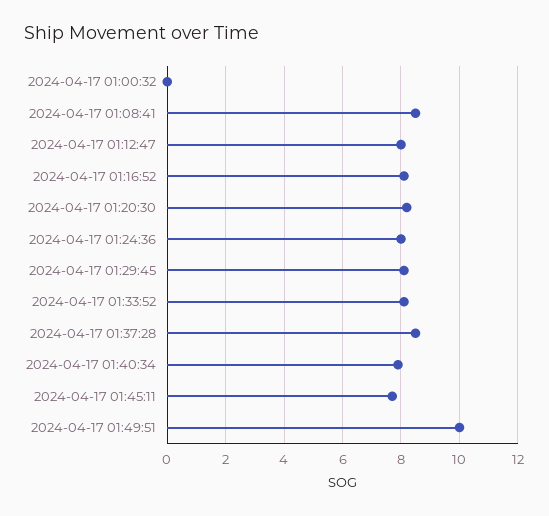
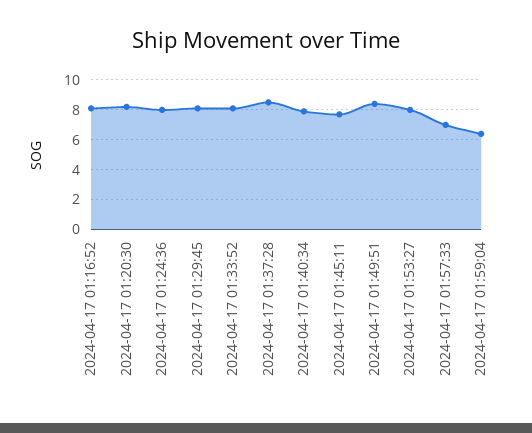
2024-04-17 01:00:32: 0 -> none
2024-04-17 01:08:41: 8.5 -> none
2024-04-17 01:12:47: 8 -> none
2024-04-17 01:49:51: 10 -> 8.5
2024-04-17 01:53:27: none -> 8
2024-04-17 01:57:33: none -> 7
2024-04-17 01:59:04: none -> 6.5

